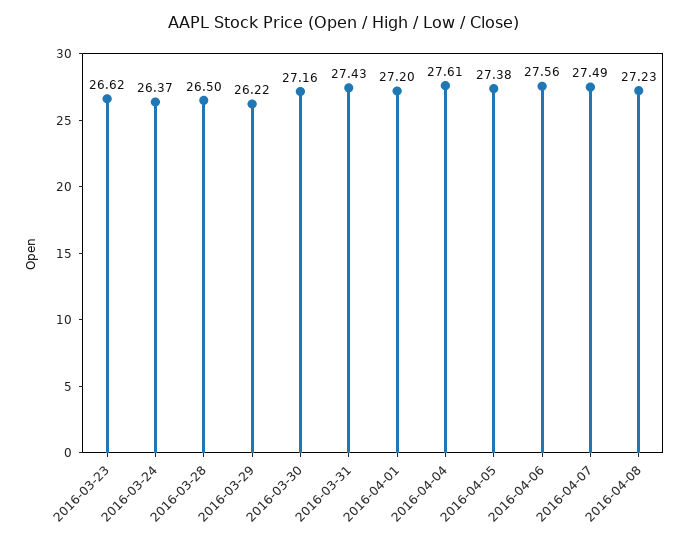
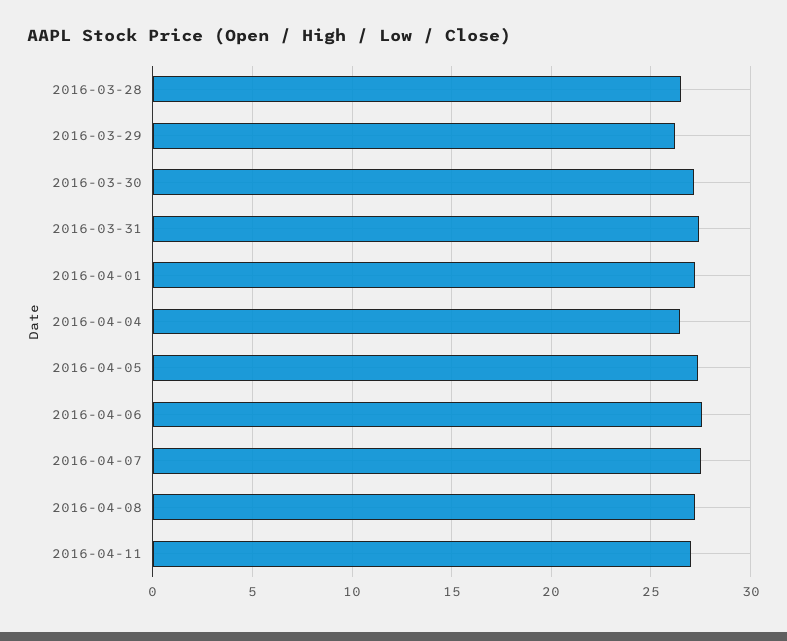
2016-03-23: 26.62 -> none
2016-03-24: 26.37 -> none
2016-04-04: 27.61 -> 26.5
2016-04-11: none -> 27

